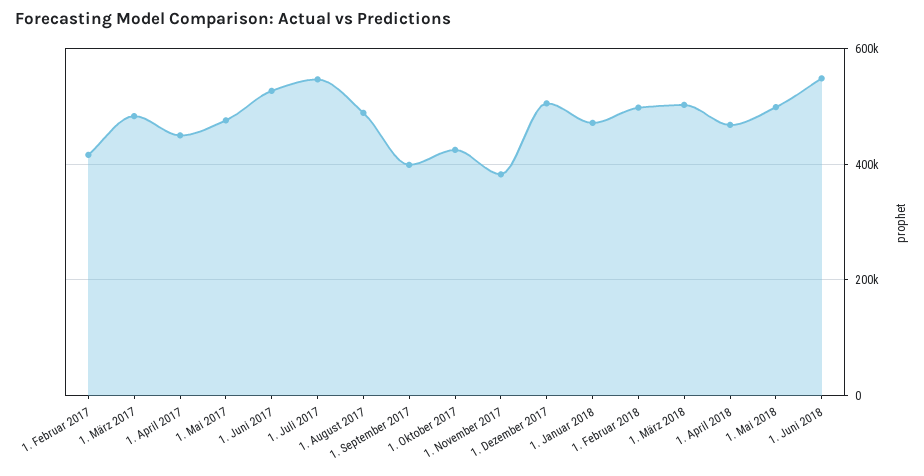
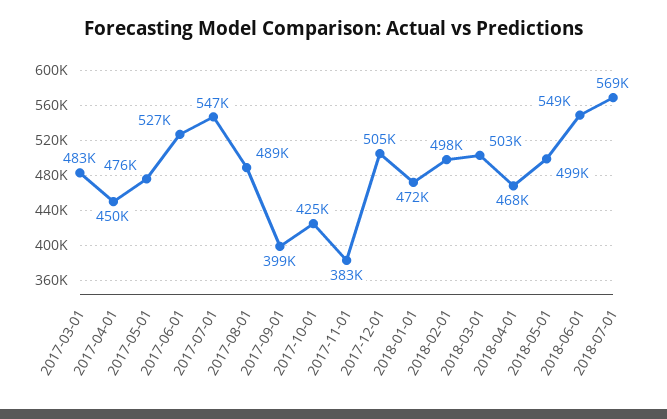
1. Februar 2017: 420000 -> none
2018-07-01: none -> 569000

